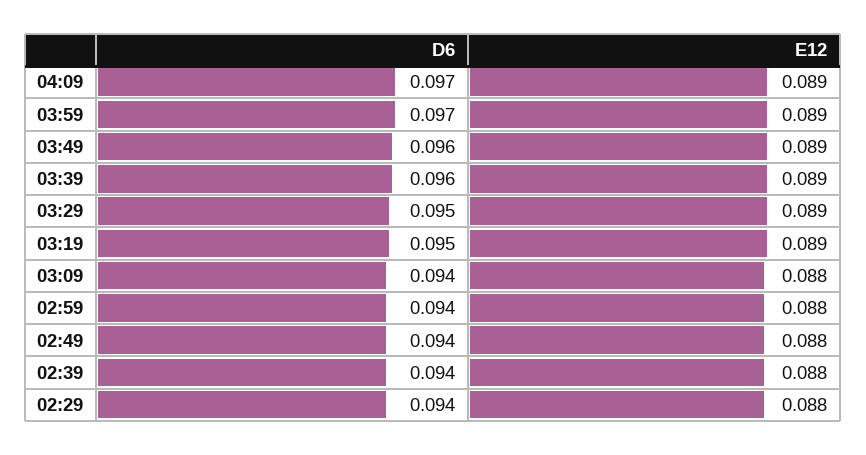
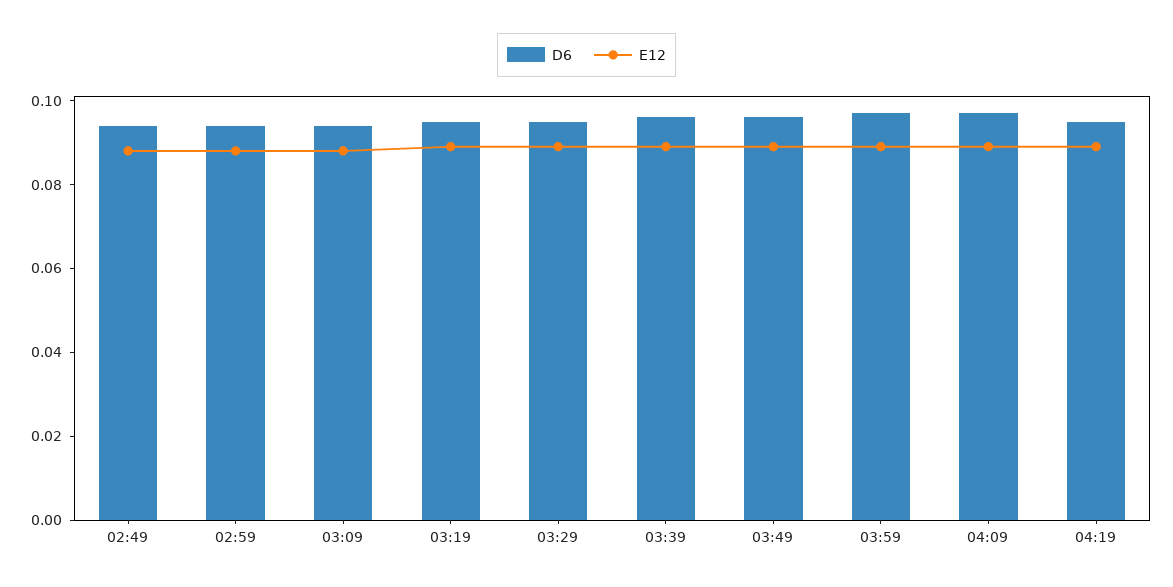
D6, 02:39: 0.094 -> none
E12, 02:39: 0.088 -> none
D6, 02:29: 0.094 -> none
E12, 02:29: 0.088 -> none
D6, 04:19: none -> 0.095
E12, 04:19: none -> 0.09

